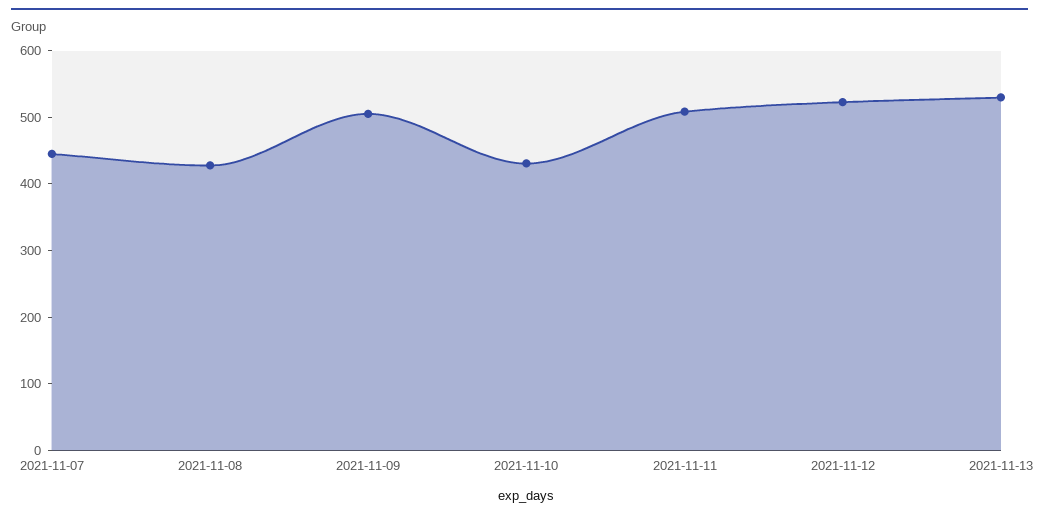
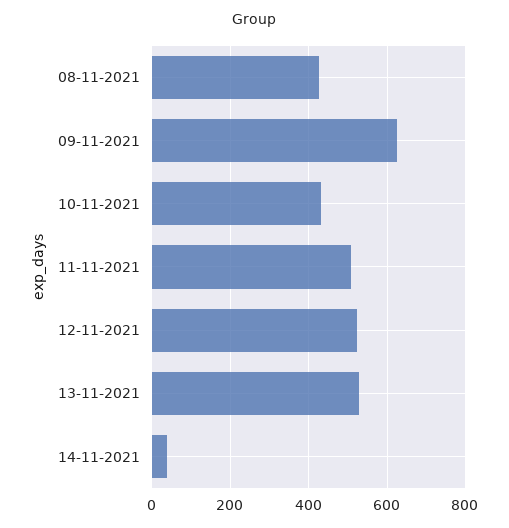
2021-11-07: 440 -> none
2021-11-09: 500 -> 620
14-11-2021: none -> 40

